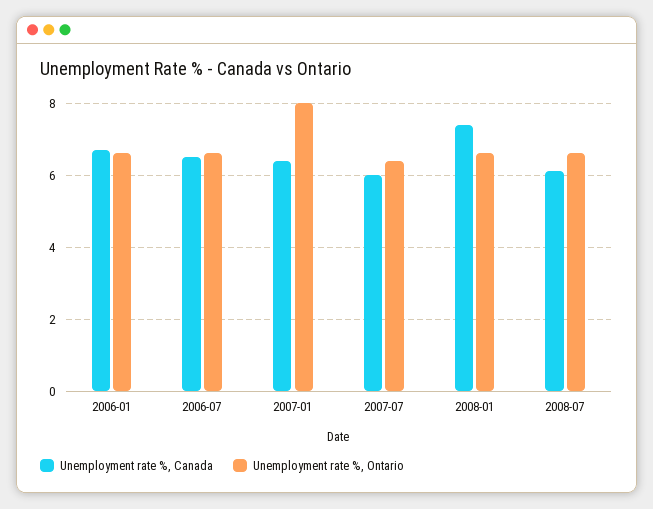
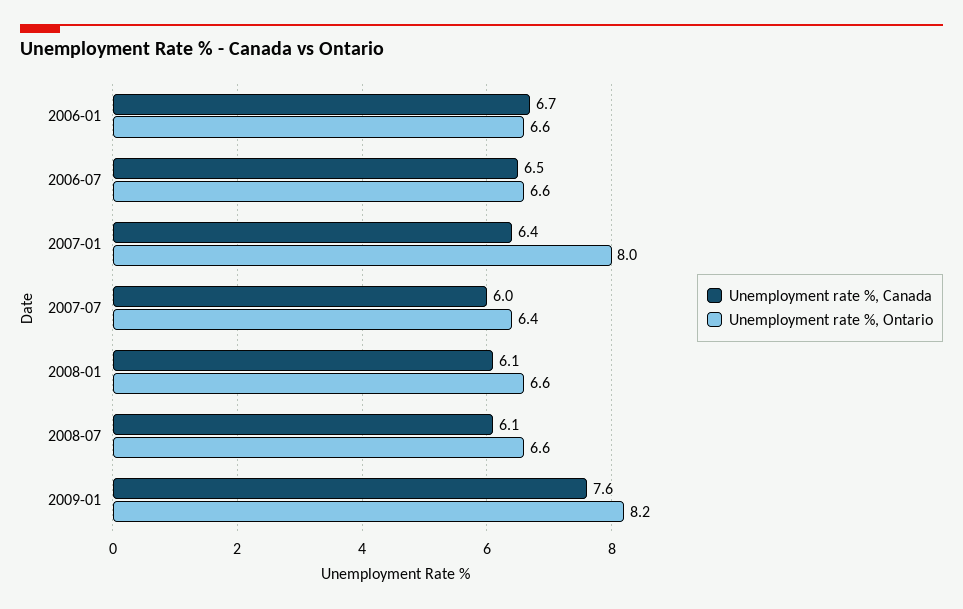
Unemployment rate %, Canada, 2008-01: 7.5 -> 6.1
Unemployment rate %, Canada, 2009-01: none -> 7.6
Unemployment rate %, Ontario, 2009-01: none -> 8.2

